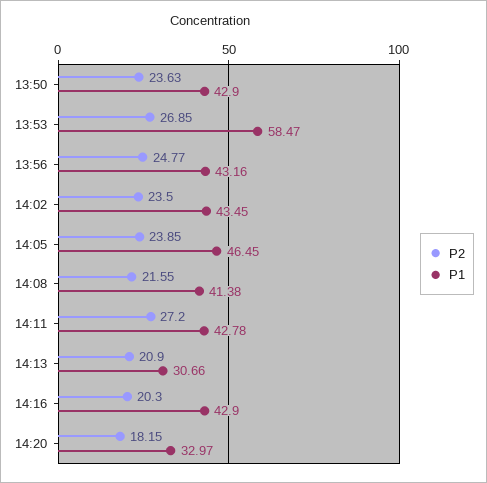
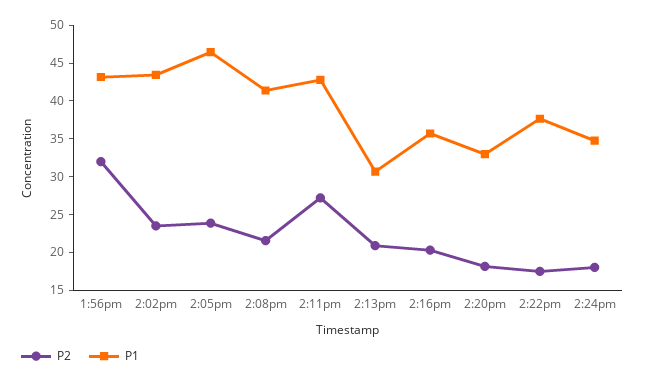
P2, 13:50: 23.63 -> none
P1, 13:50: 42.9 -> none
P2, 13:53: 26.85 -> none
P1, 13:53: 58.47 -> none
P2, 13:56: 24.77 -> 32.5
P1, 14:16: 42.9 -> 35
P2, 2:22pm: none -> 17.5
P1, 2:22pm: none -> 37.5
P2, 2:24pm: none -> 17.5
P1, 2:24pm: none -> 35

